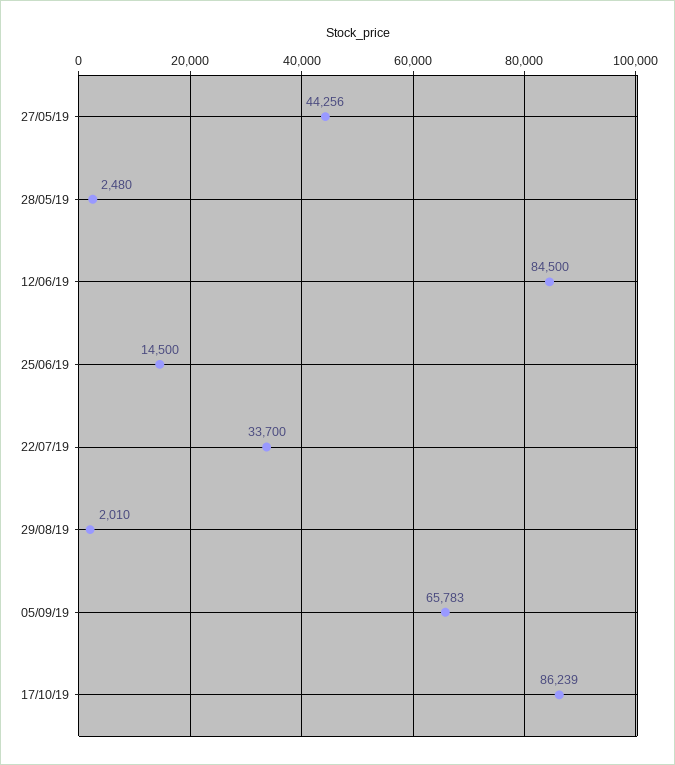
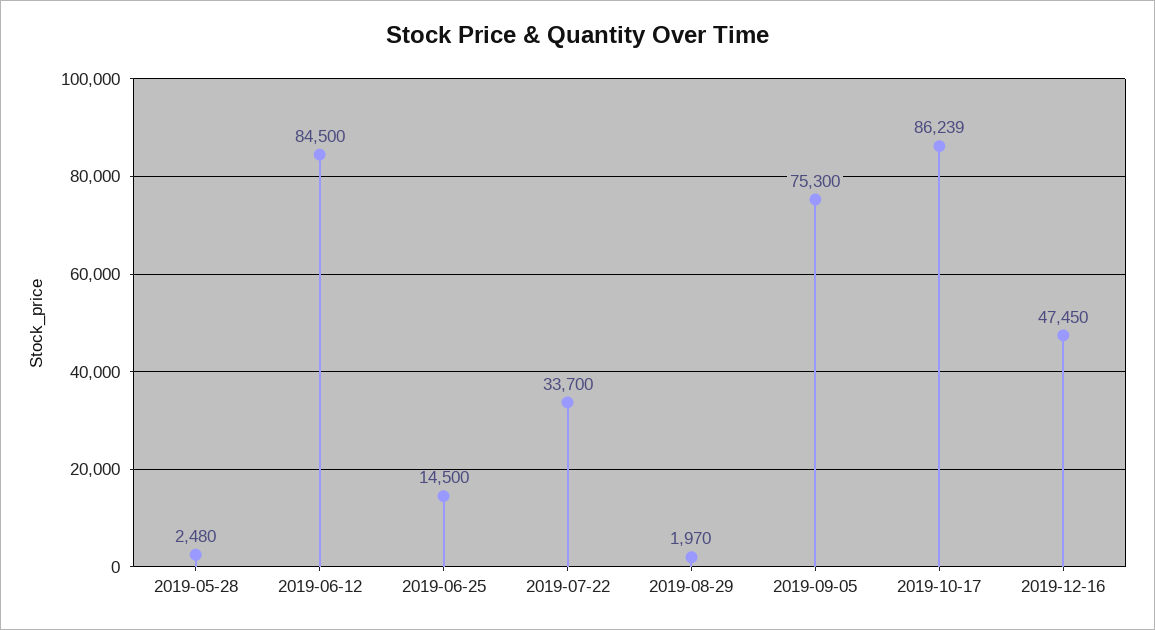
27/05/19: 44256 -> none
29/08/19: 2010 -> 1970
05/09/19: 65783 -> 75300
2019-12-16: none -> 47450

